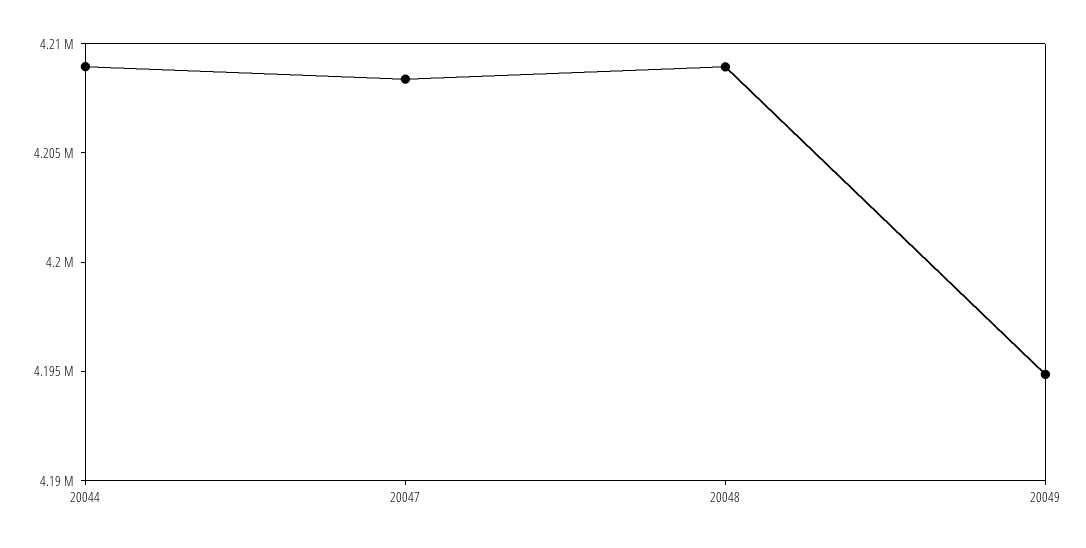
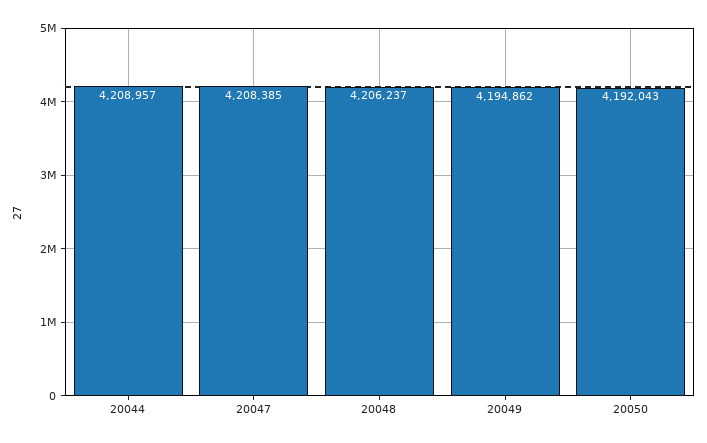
20048: 4209000 -> 4206237
20050: none -> 4192043

